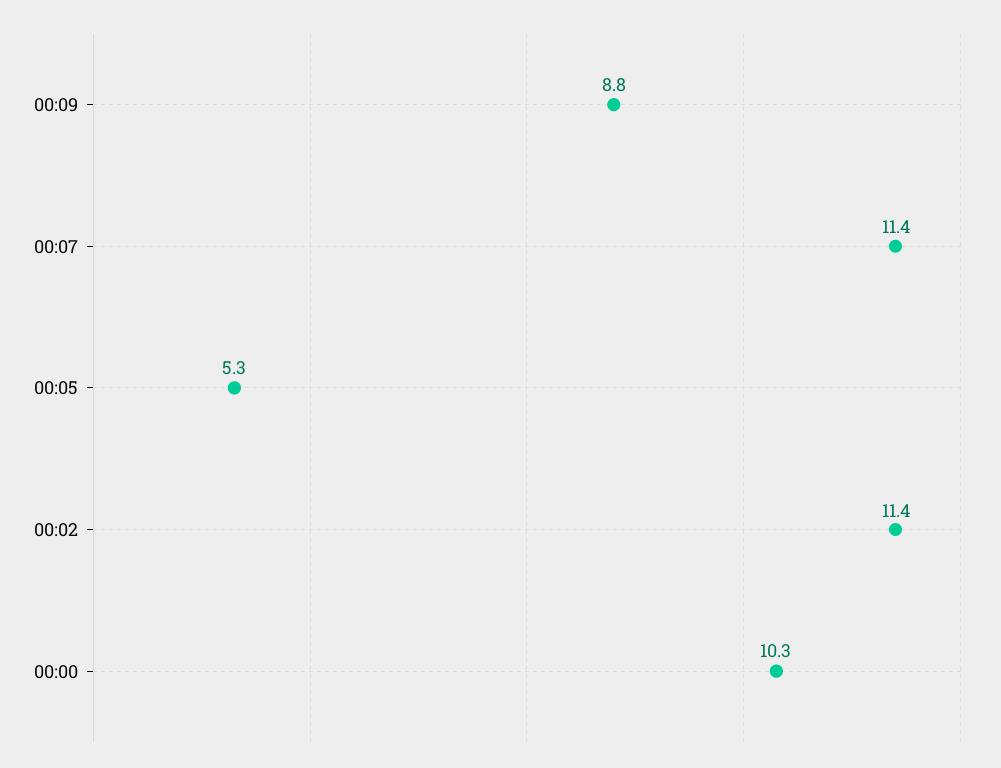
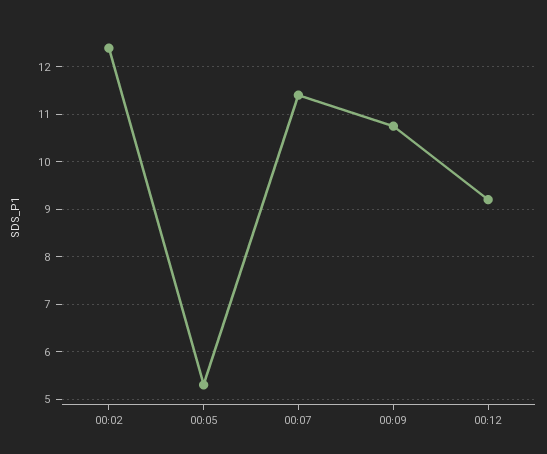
00:09: 8.8 -> 10.8
00:02: 11.4 -> 12.4
00:00: 10.3 -> none
00:12: none -> 9.2

